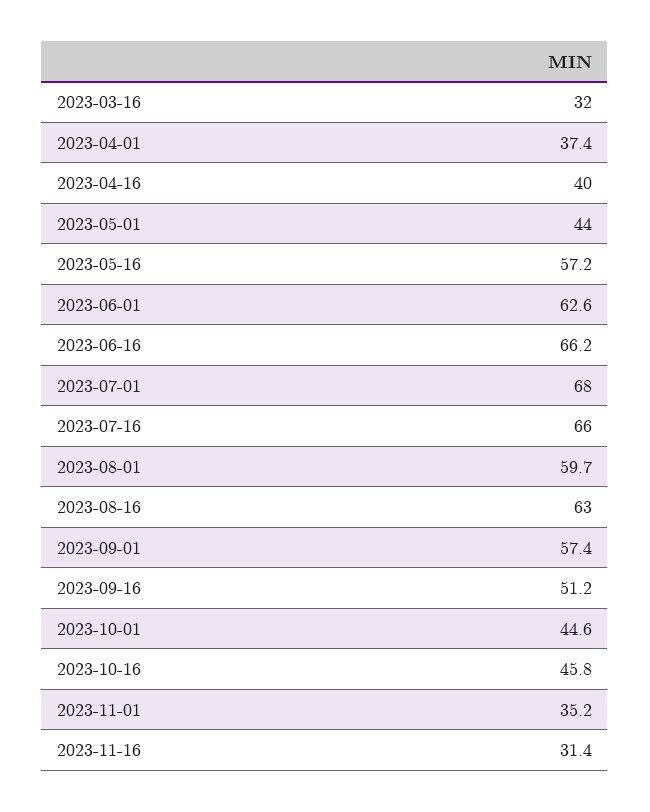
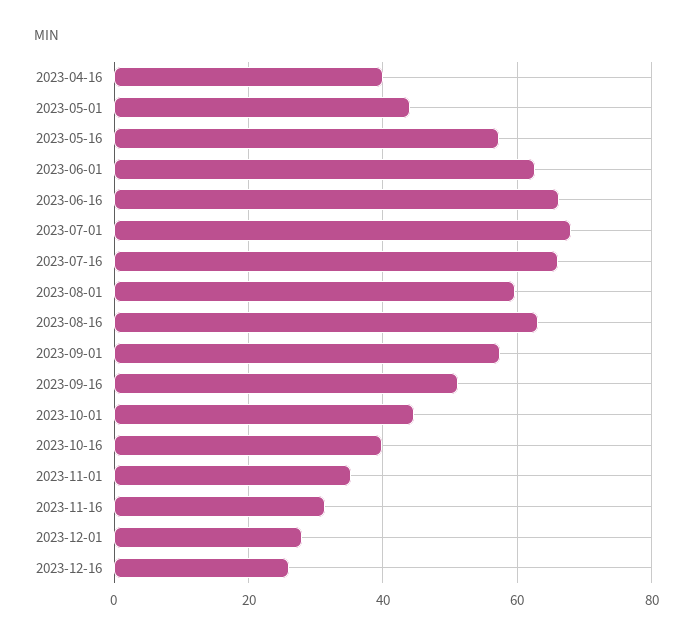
2023-03-16: 32 -> none
2023-04-01: 37.4 -> none
2023-10-16: 45.8 -> 40
2023-12-01: none -> 28
2023-12-16: none -> 26

